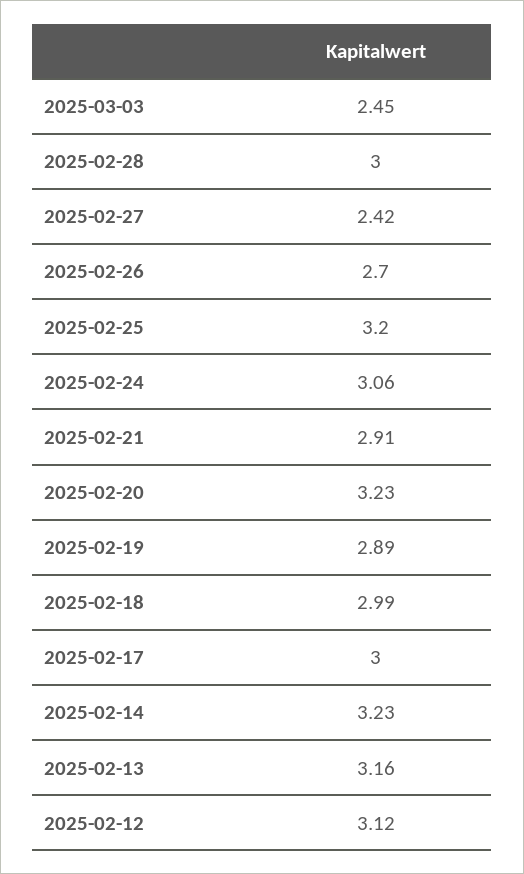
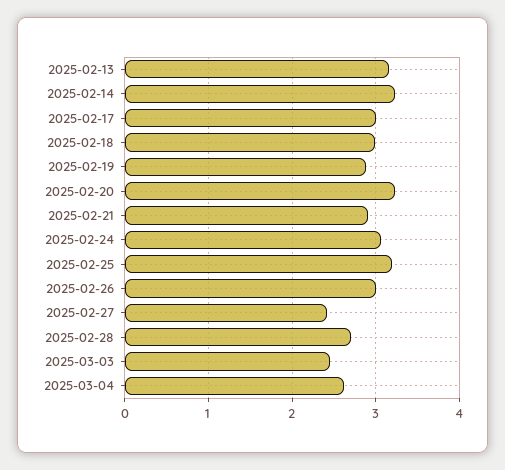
2025-02-28: 3 -> 2.7
2025-02-26: 2.7 -> 3
2025-02-12: 3.12 -> none
2025-03-04: none -> 2.6

